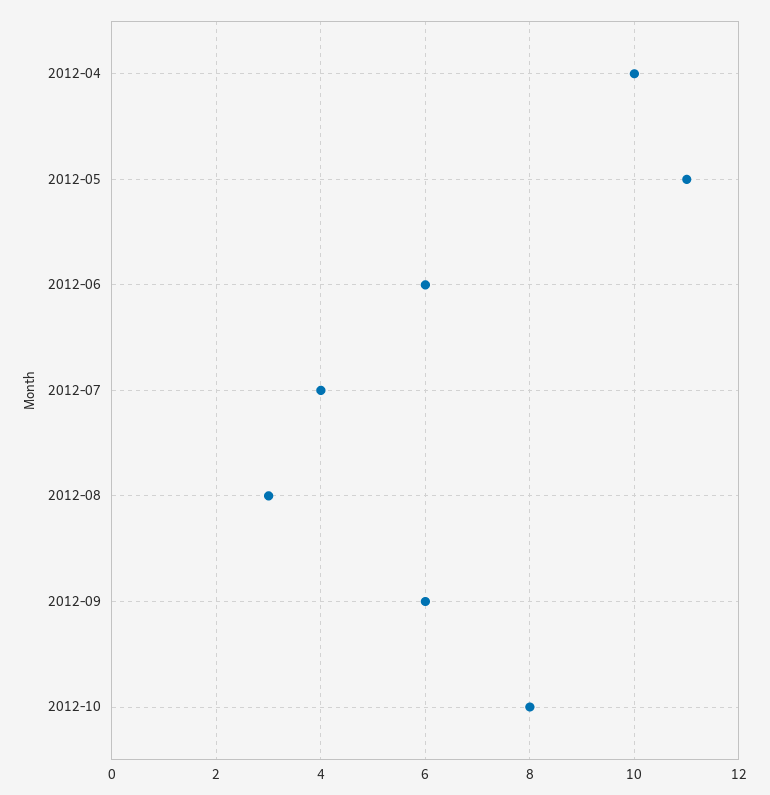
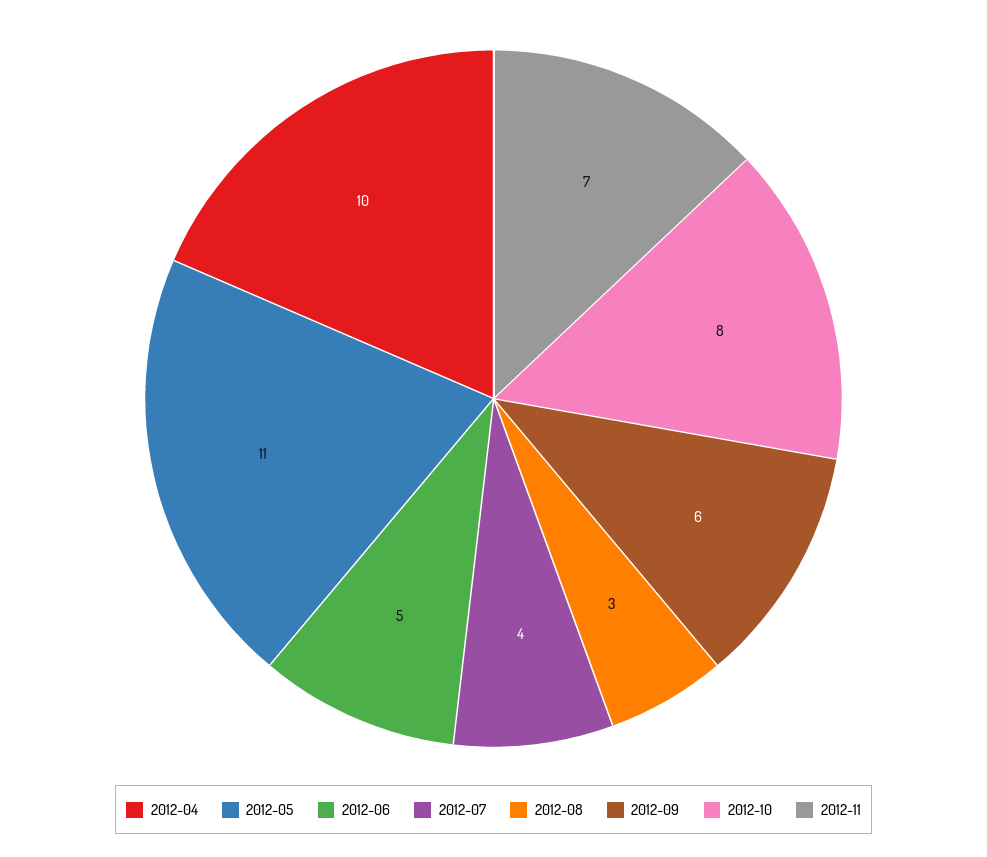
2012-06: 6 -> 5
2012-11: none -> 7

